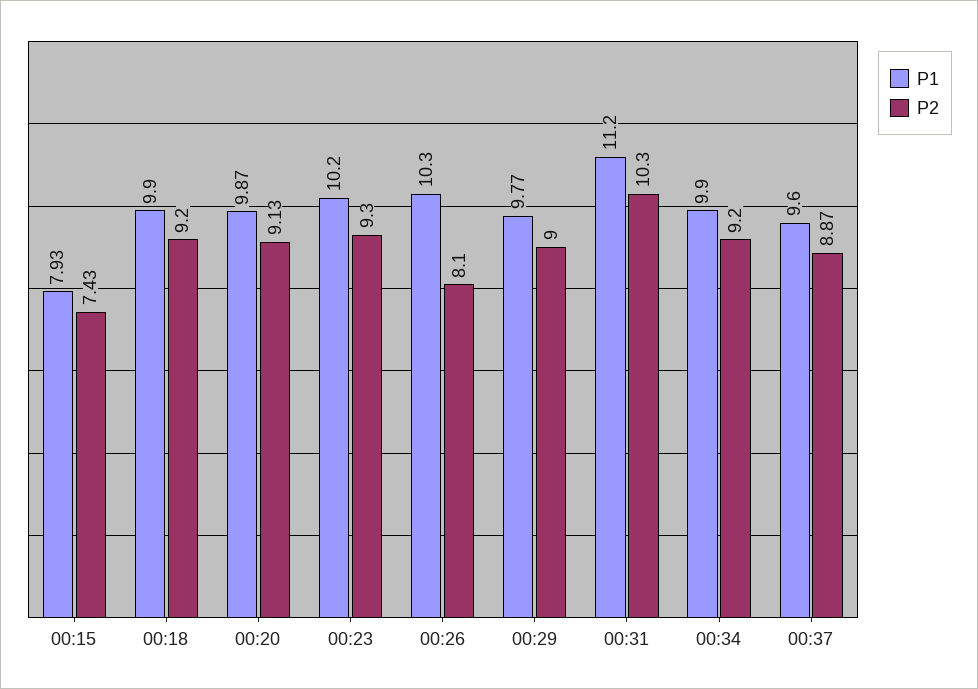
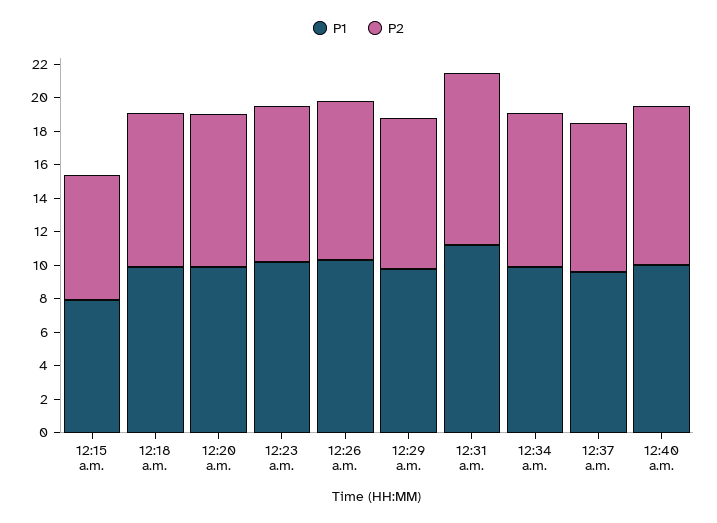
P2, 00:26: 8.1 -> 9.5
P1, 12:40 a.m.: none -> 10
P2, 12:40 a.m.: none -> 9.5

